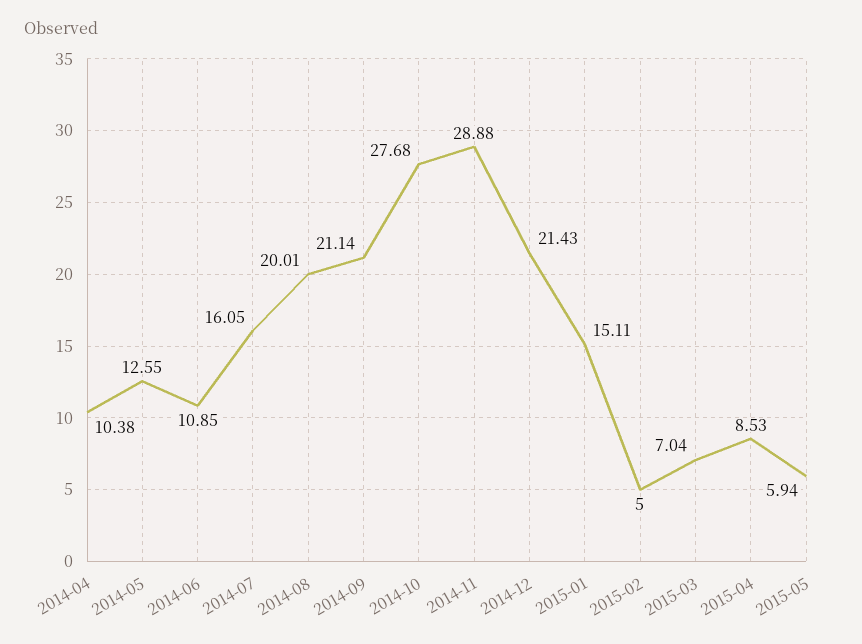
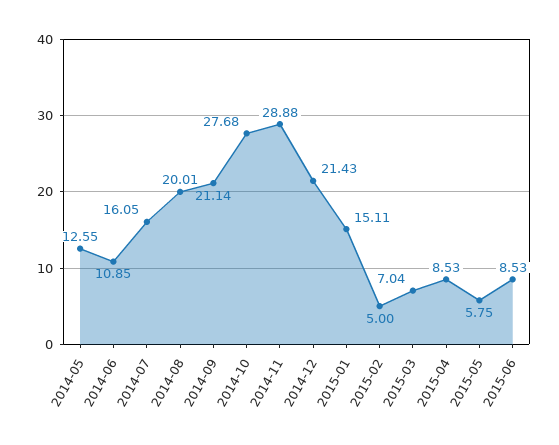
2014-04: 10.38 -> none
2015-05: 5.94 -> 5.75
2015-06: none -> 8.53

